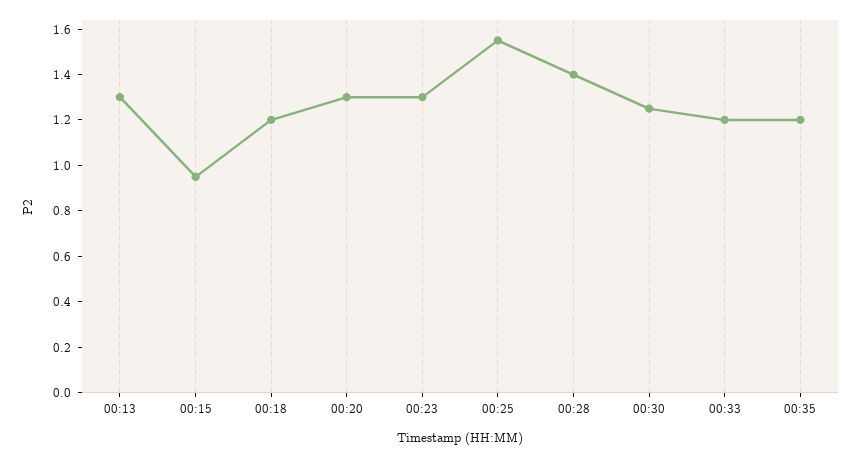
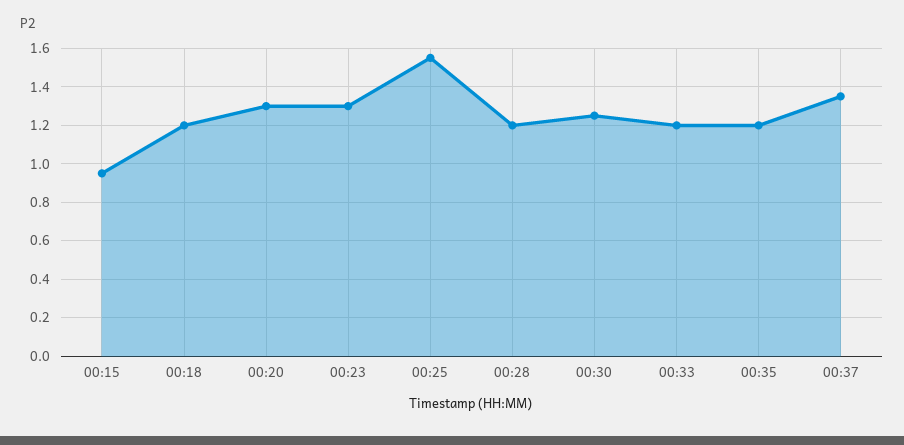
00:13: 1.3 -> none
00:28: 1.4 -> 1.2
00:37: none -> 1.35

